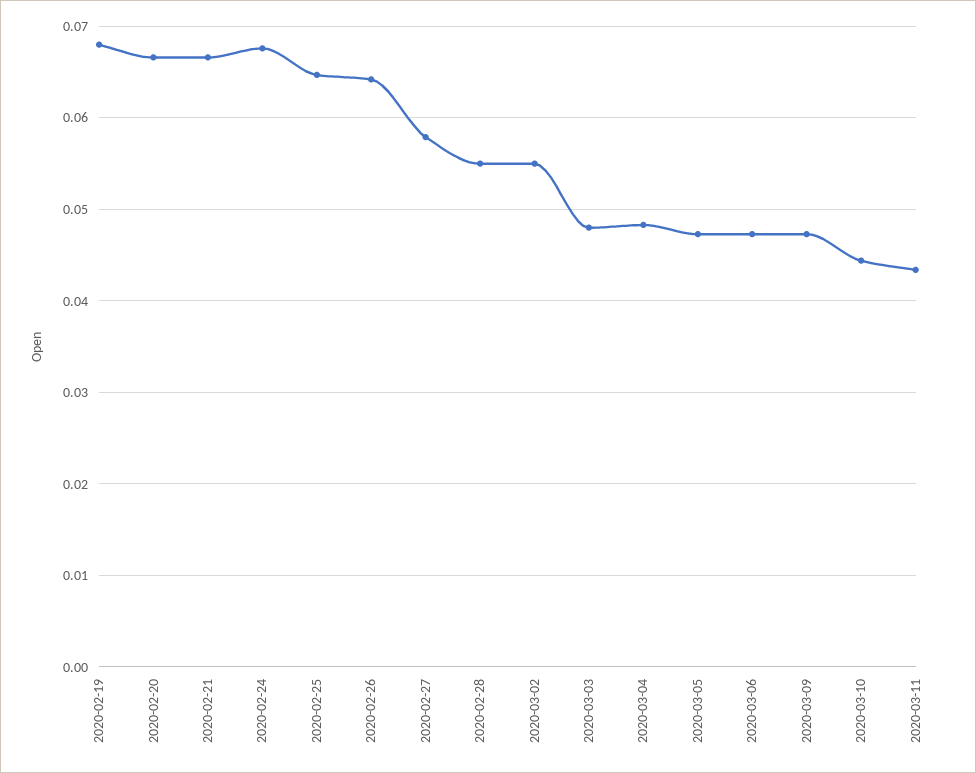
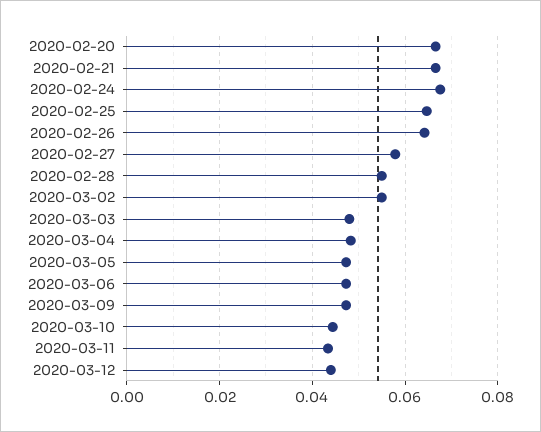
2020-02-19: 0.068 -> none
2020-03-12: none -> 0.044

